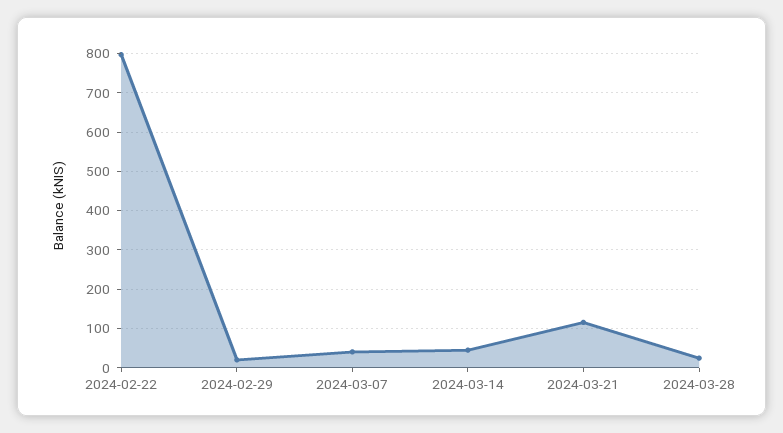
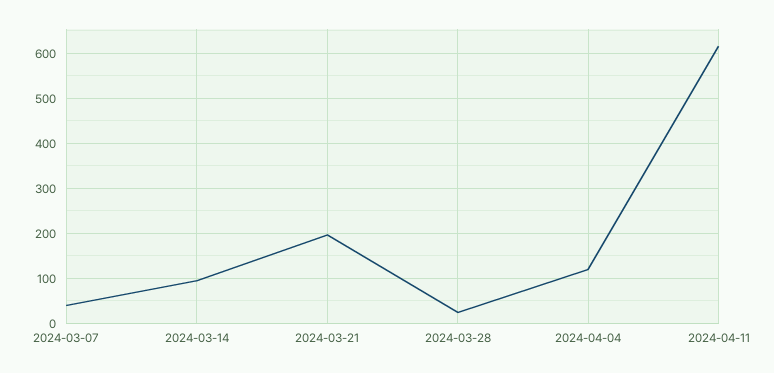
2024-02-22: 800 -> none
2024-02-29: 20 -> none
2024-03-14: 40 -> 100
2024-03-21: 120 -> 200
2024-04-04: none -> 120
2024-04-11: none -> 620

